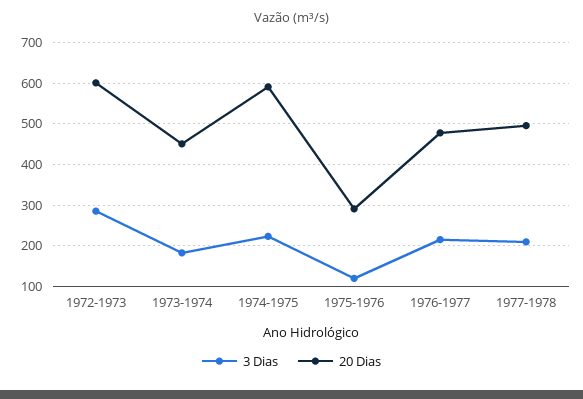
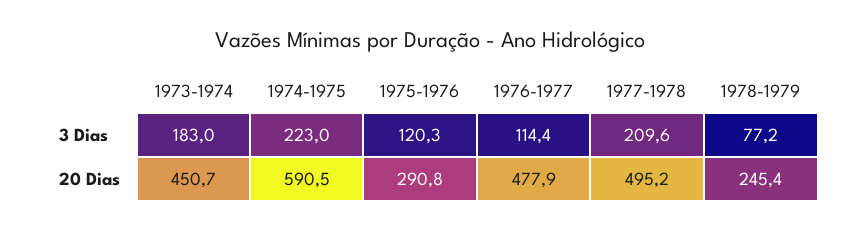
3 Dias, 1972-1973: 280 -> none
20 Dias, 1972-1973: 600 -> none
3 Dias, 1976-1977: 220 -> 114.4
3 Dias, 1978-1979: none -> 77.2
20 Dias, 1978-1979: none -> 245.4

